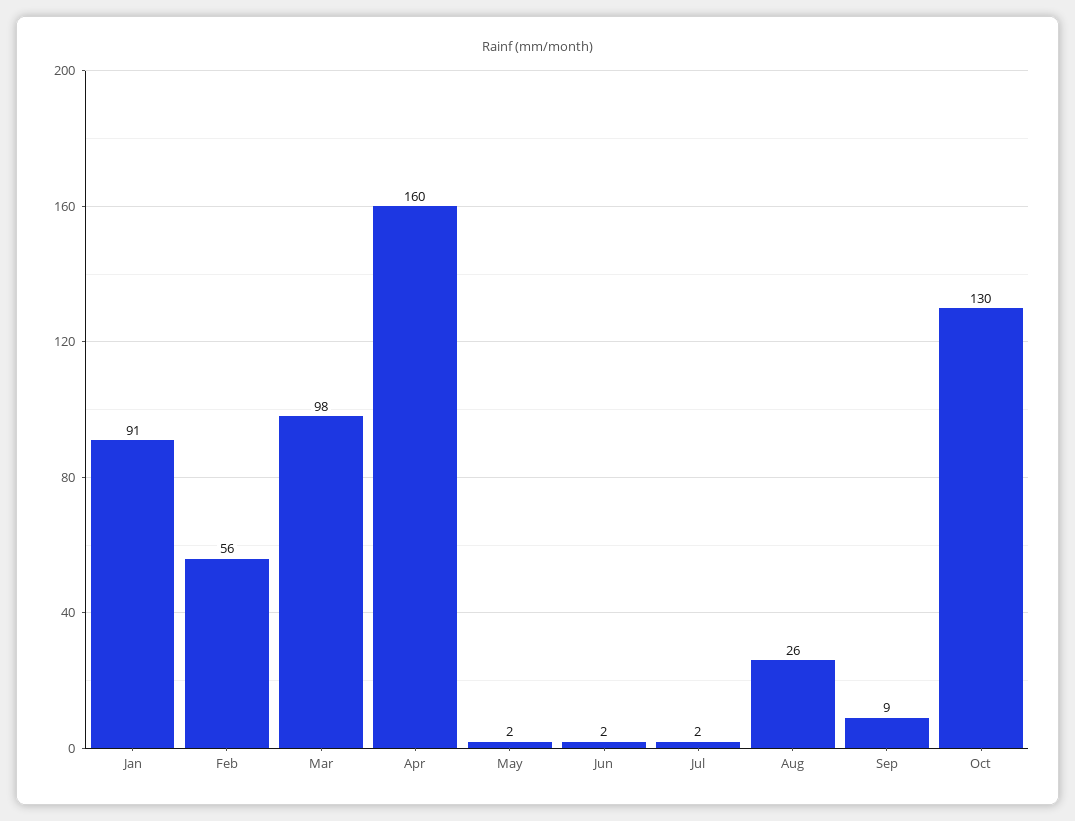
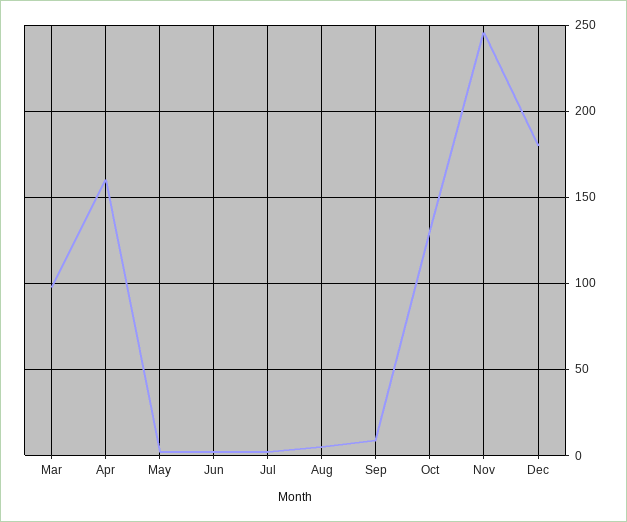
Jan: 91 -> none
Feb: 56 -> none
Aug: 26 -> 5
Nov: none -> 245
Dec: none -> 180

